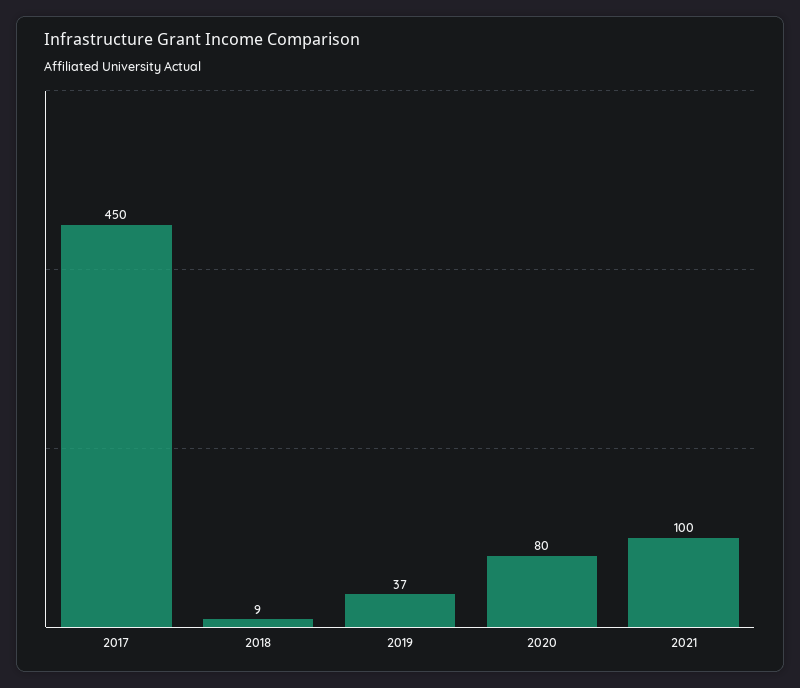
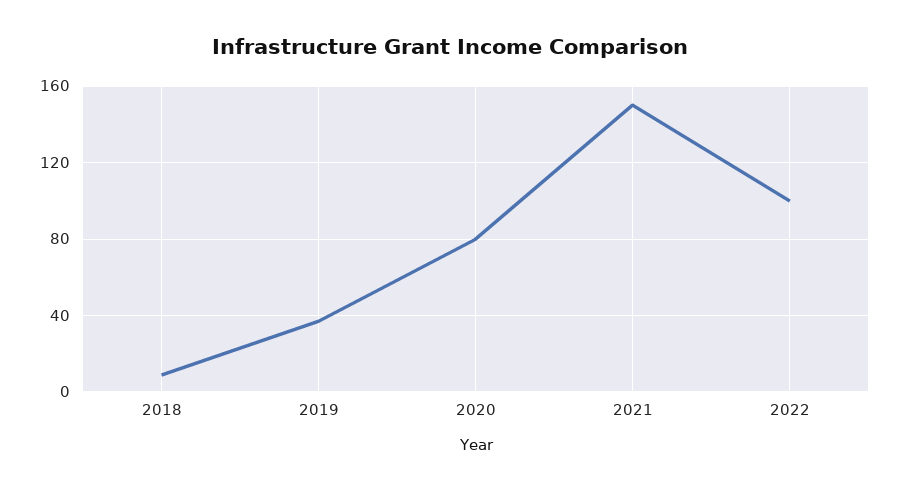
2017: 450 -> none
2021: 100 -> 150
2022: none -> 100

